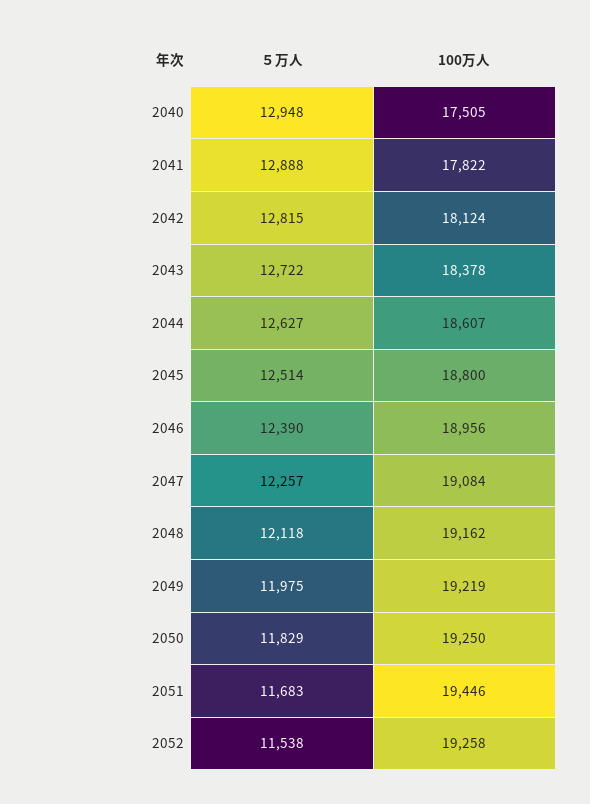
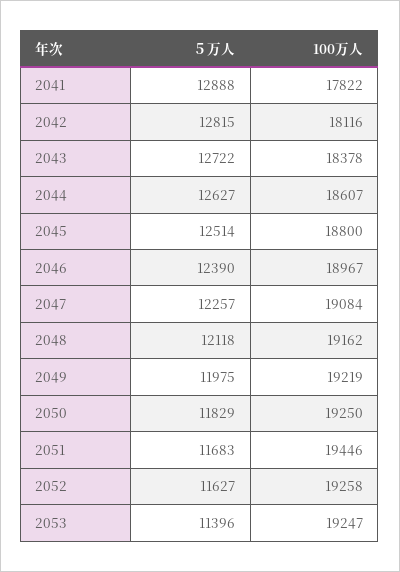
５万人, 2040: 12948 -> none
100万人, 2040: 17505 -> none
100万人, 2042: 18124 -> 18116
100万人, 2046: 18956 -> 18967
５万人, 2052: 11538 -> 11627
５万人, 2053: none -> 11396
100万人, 2053: none -> 19247

